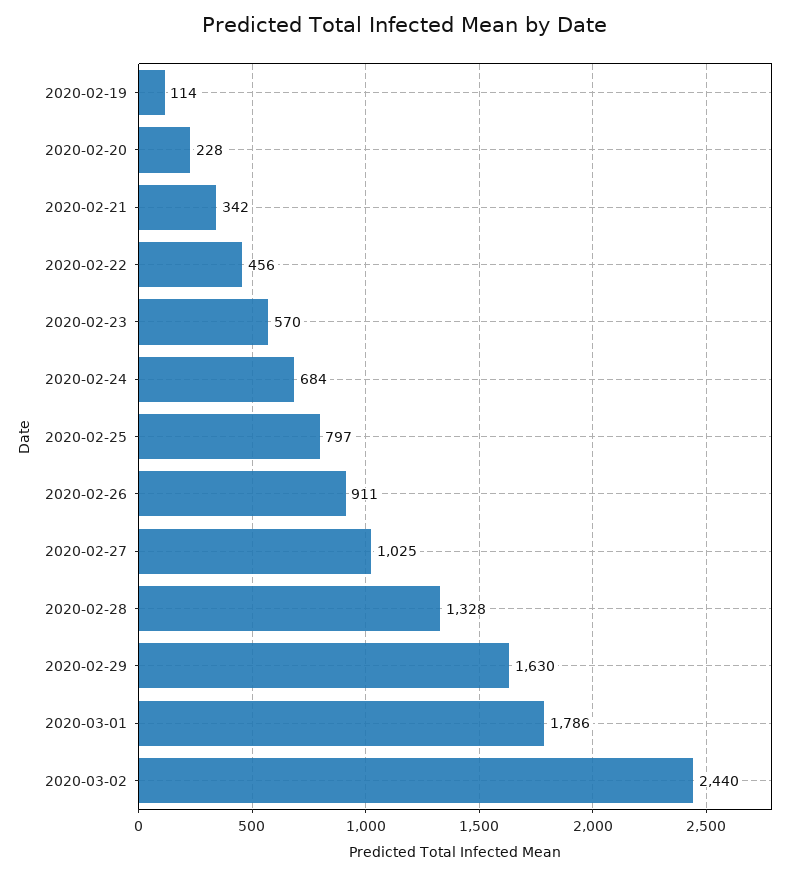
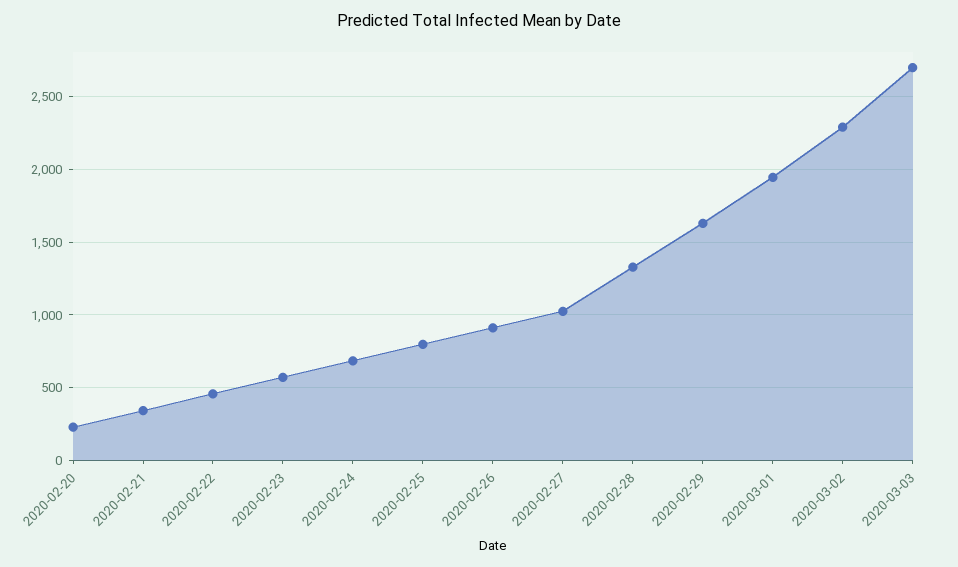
2020-02-19: 114 -> none
2020-03-01: 1786 -> 1950
2020-03-02: 2440 -> 2300
2020-03-03: none -> 2700

